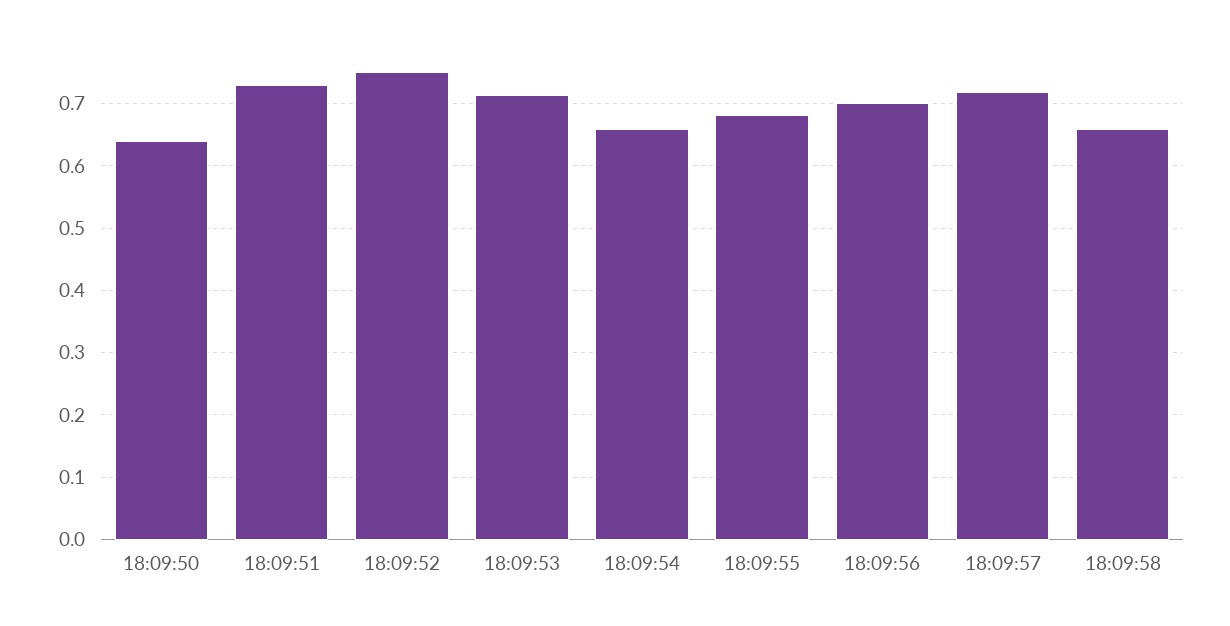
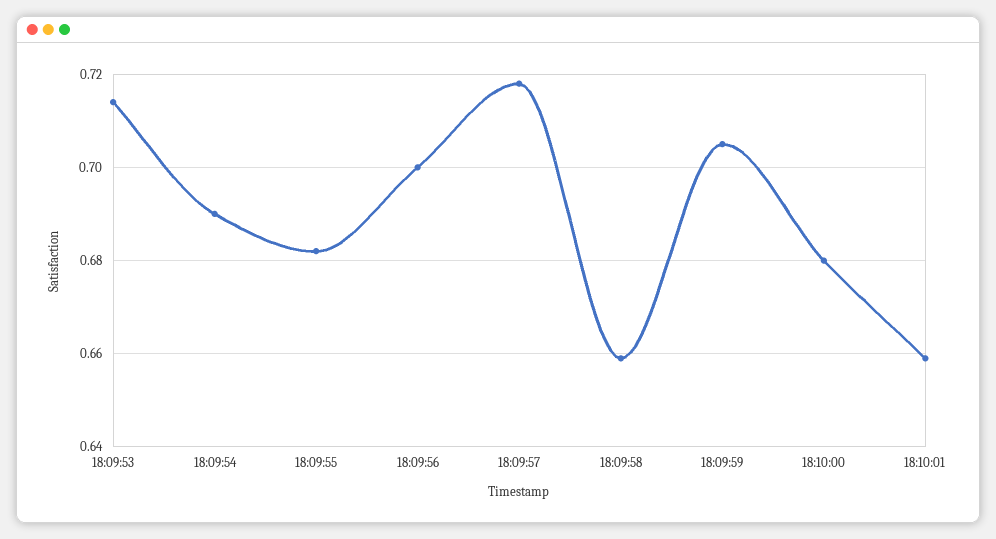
18:09:50: 0.64 -> none
18:09:51: 0.73 -> none
18:09:52: 0.75 -> none
18:09:54: 0.66 -> 0.69
18:09:59: none -> 0.705
18:10:00: none -> 0.68
18:10:01: none -> 0.66

